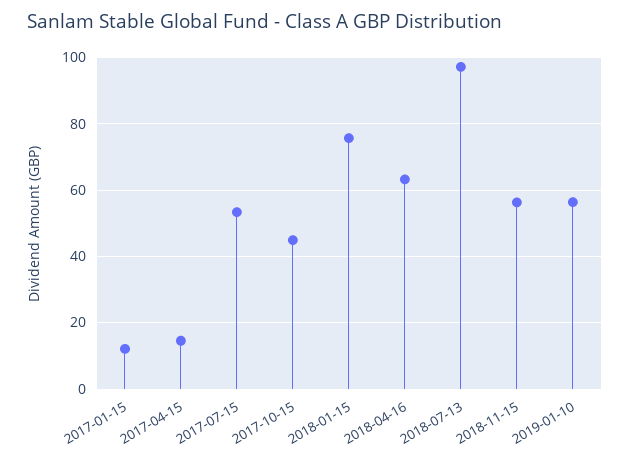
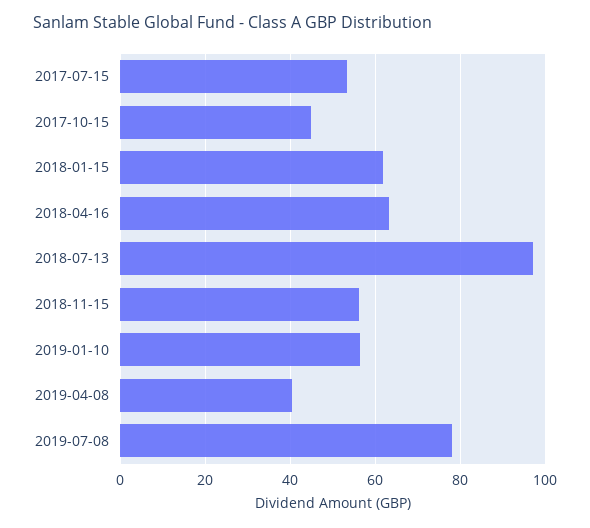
2017-01-15: 12 -> none
2017-04-15: 14 -> none
2018-01-15: 76 -> 62
2019-04-08: none -> 40
2019-07-08: none -> 78

